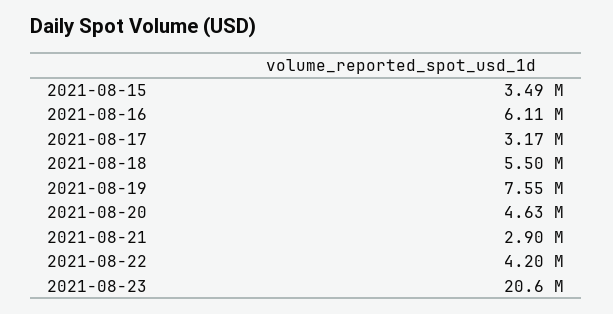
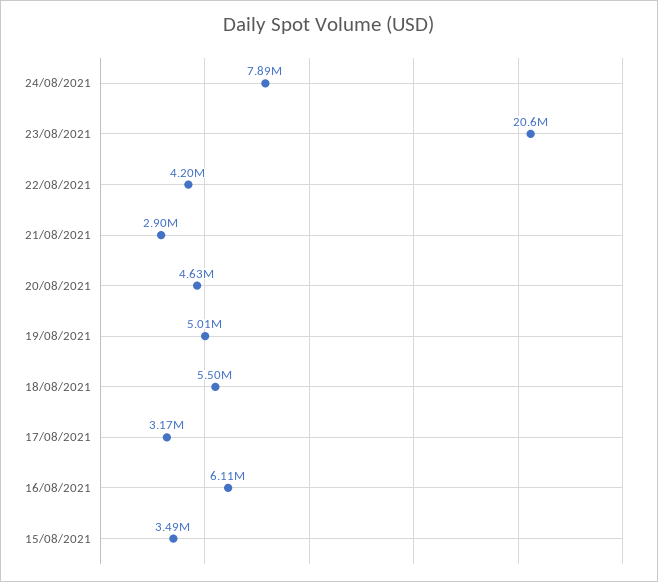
2021-08-19: 7550000 -> 5010000
24/08/2021: none -> 7890000

